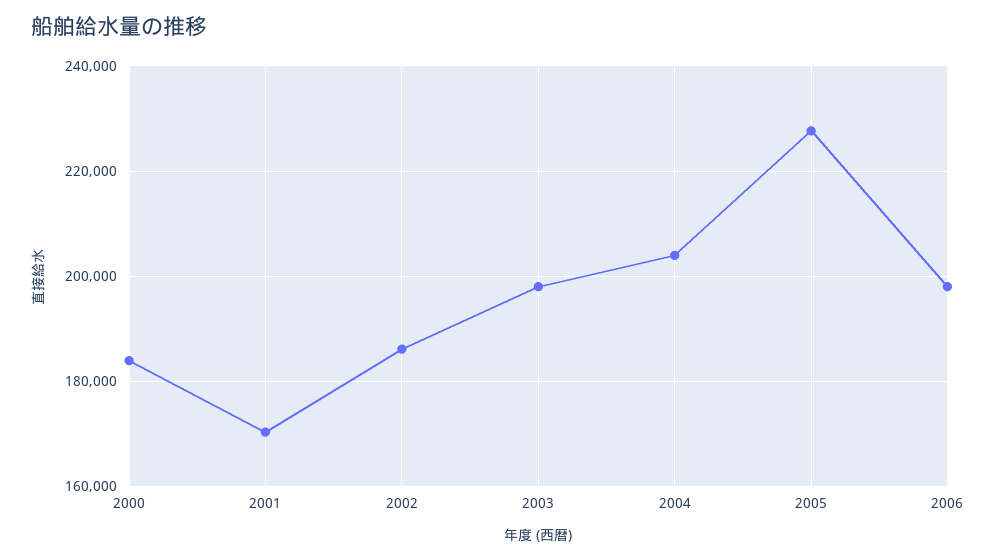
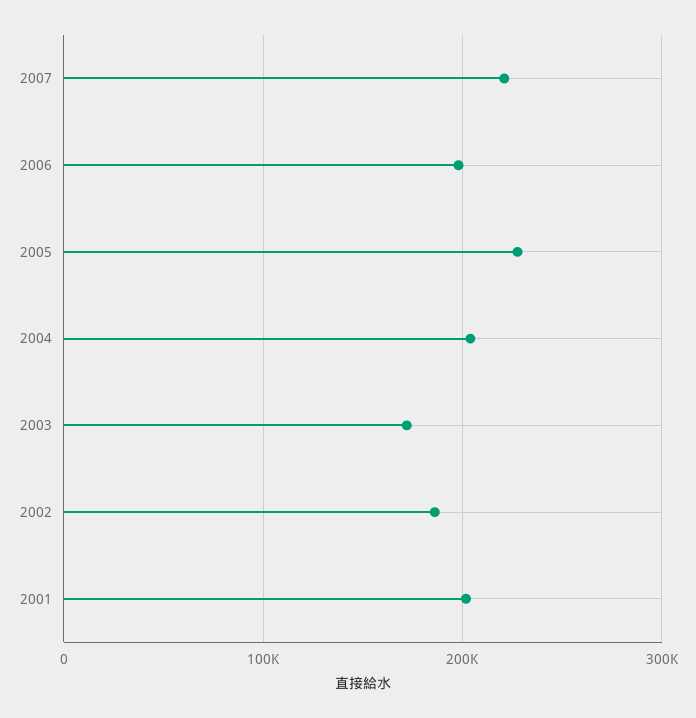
2000: 184000 -> none
2001: 170000 -> 200000
2003: 198000 -> 170000
2007: none -> 220000

